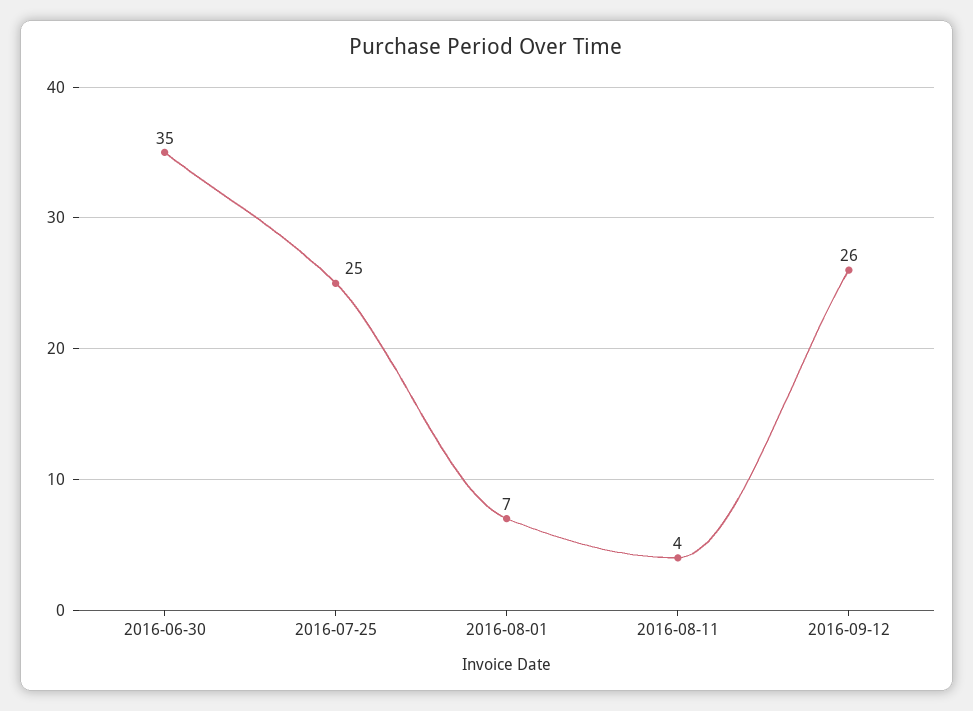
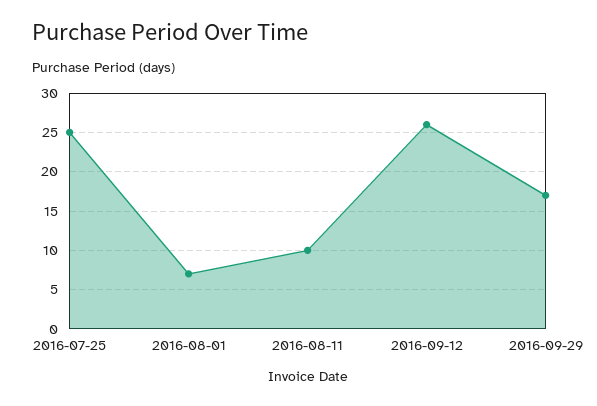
2016-06-30: 35 -> none
2016-08-11: 4 -> 10
2016-09-29: none -> 17

